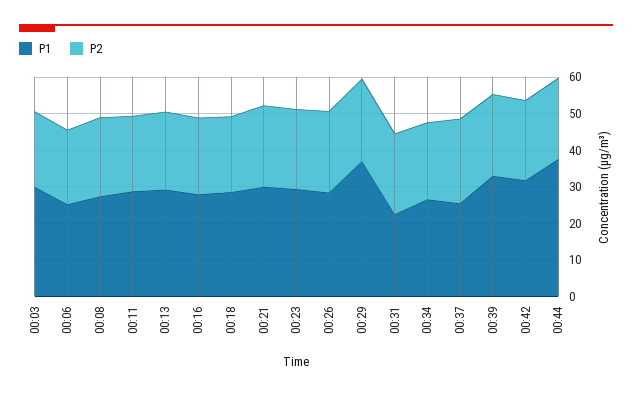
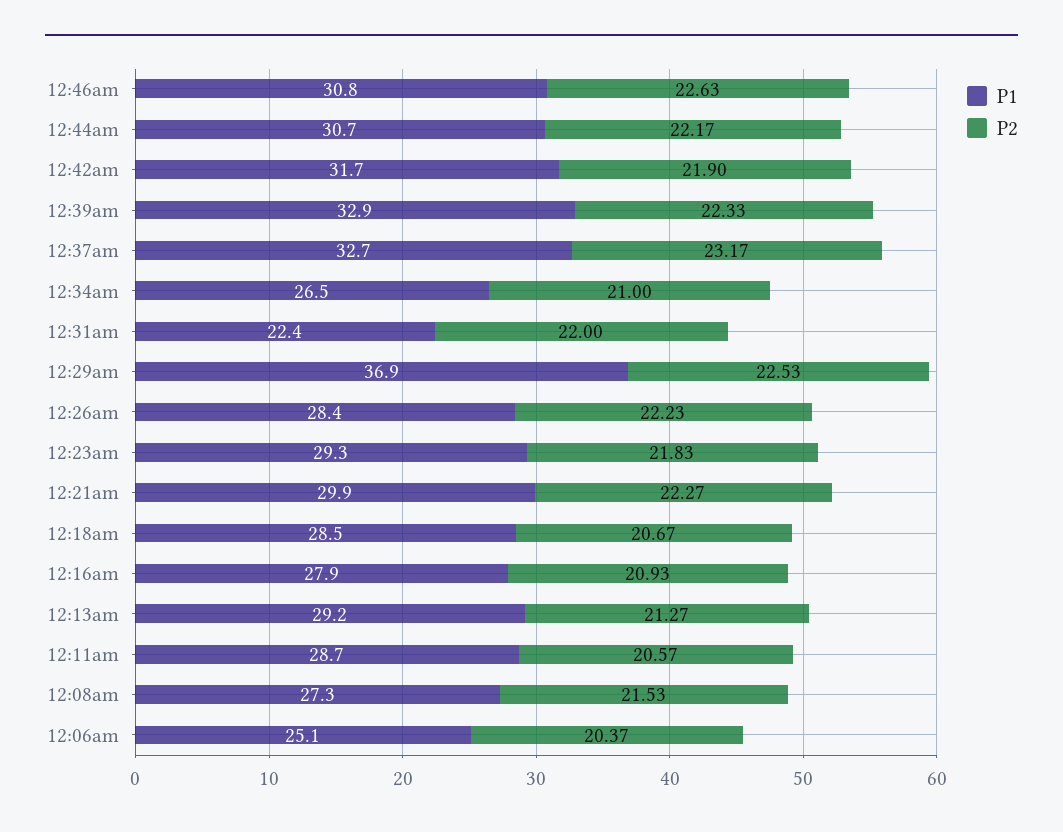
P1, 00:03: 30 -> none
P2, 00:03: 20 -> none
P1, 00:37: 25 -> 32.7
P1, 00:44: 37.5 -> 30.7
P1, 12:46am: none -> 30.8
P2, 12:46am: none -> 22.63

